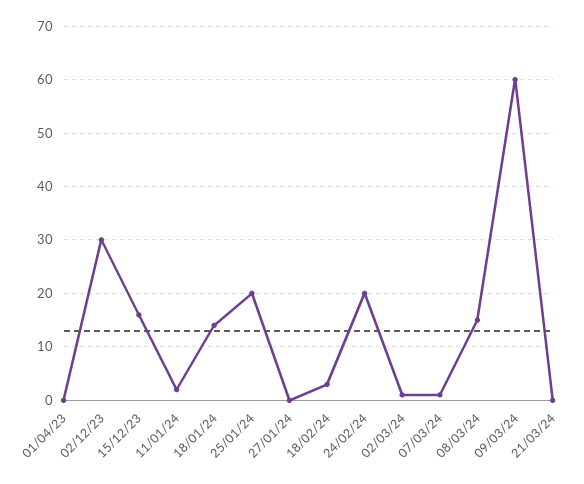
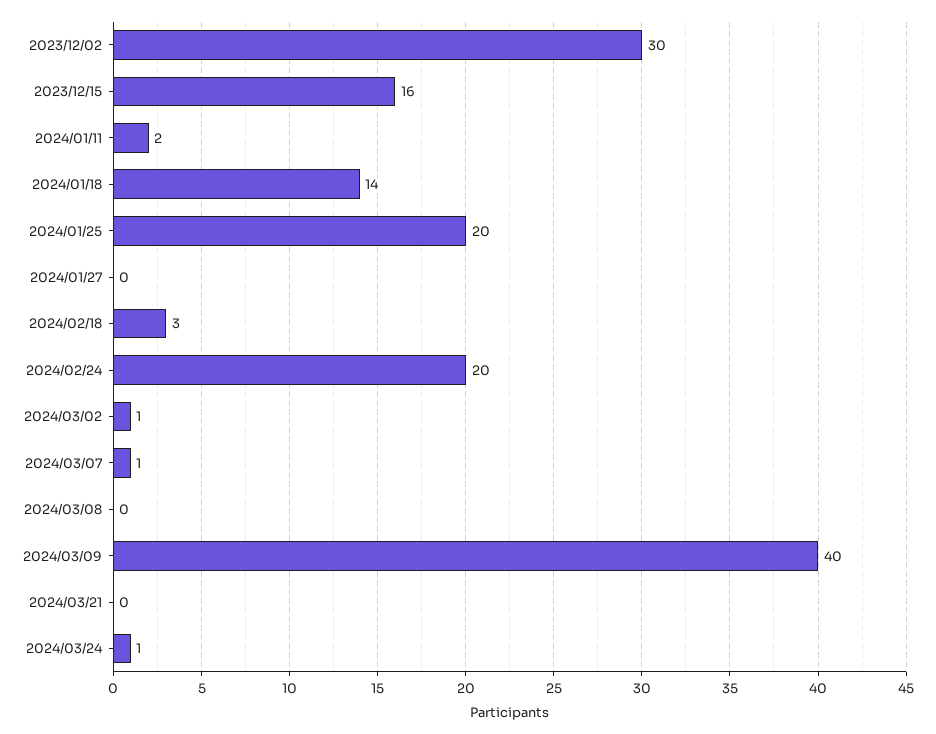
01/04/23: 0 -> none
08/03/24: 15 -> 0
09/03/24: 60 -> 40
2024/03/24: none -> 1

